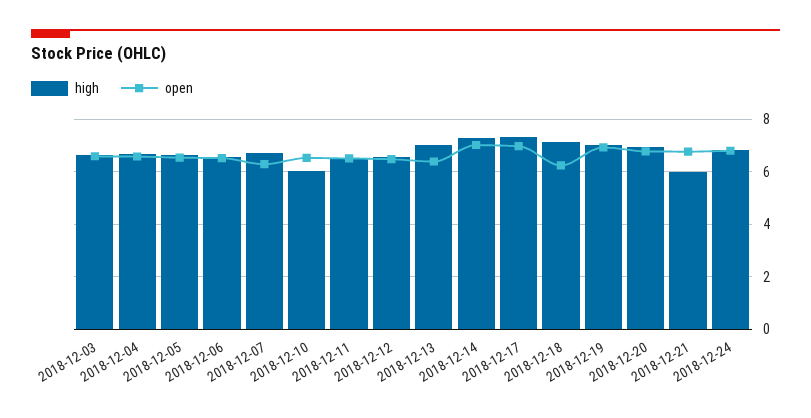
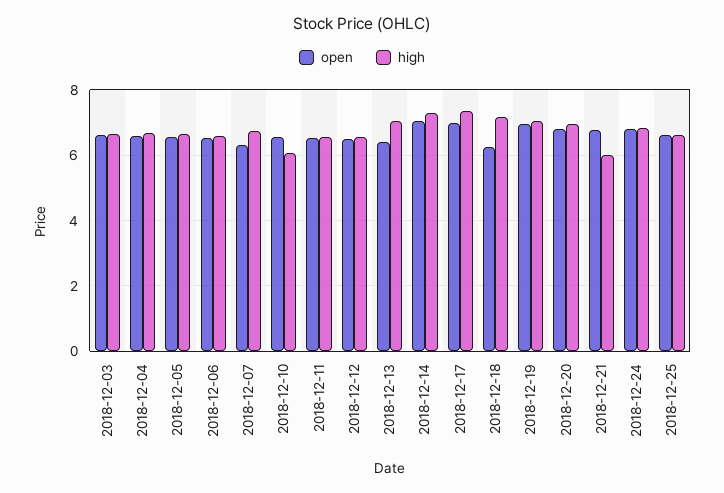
open, 2018-12-25: none -> 6.6
high, 2018-12-25: none -> 6.6

